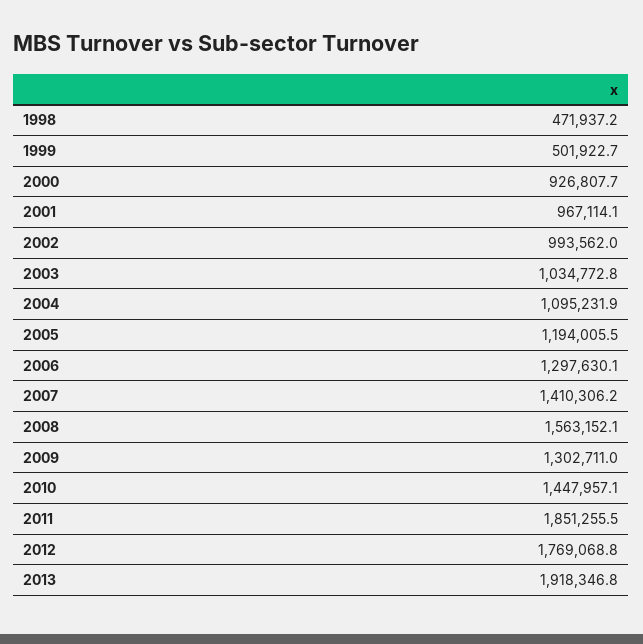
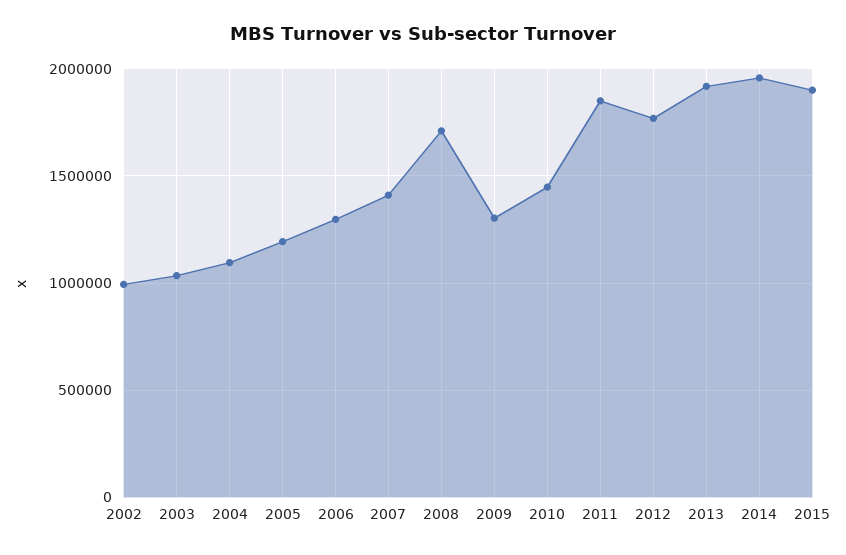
1998: 471937.2 -> none
1999: 501922.7 -> none
2000: 926807.7 -> none
2001: 967114.1 -> none
2008: 1563152.1 -> 1700000
2014: none -> 1950000
2015: none -> 1900000

